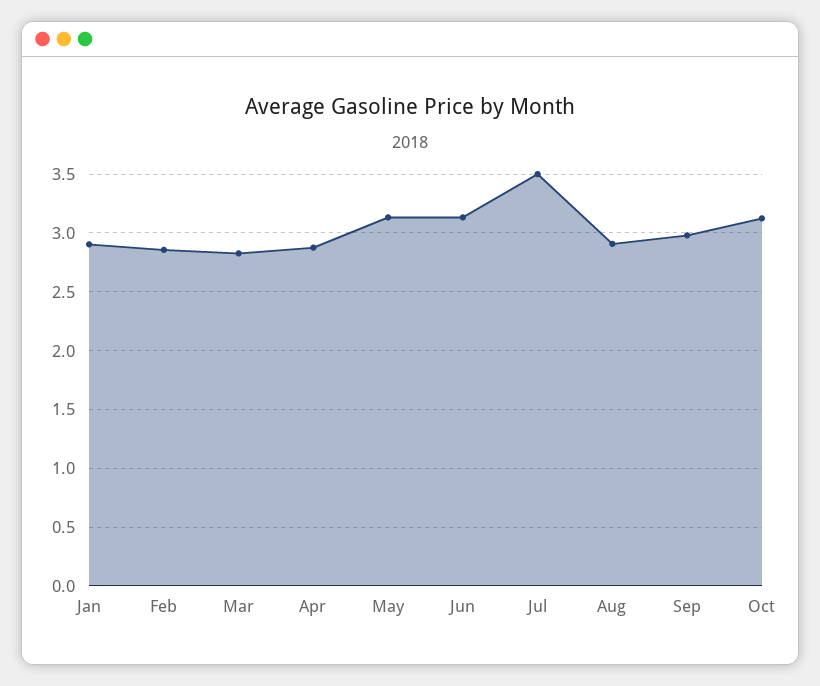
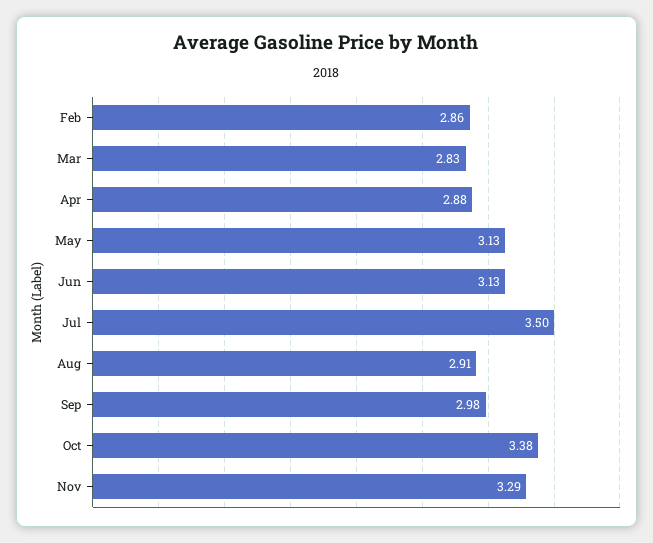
Jan: 2.9 -> none
Oct: 3.1 -> 3.38
Nov: none -> 3.29

